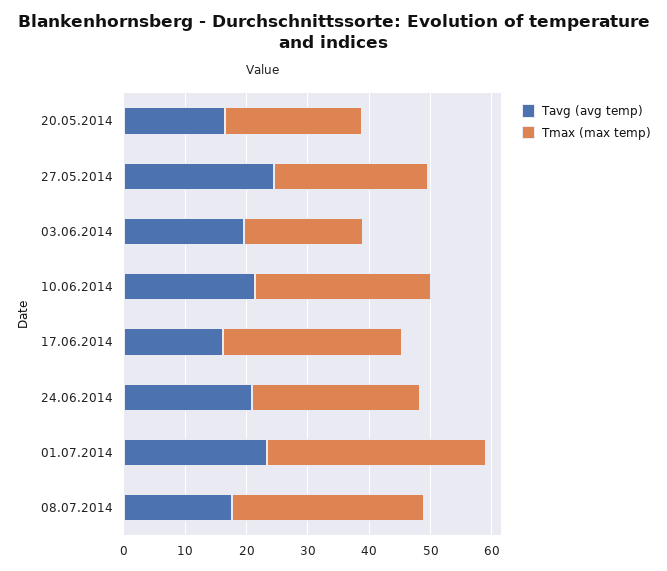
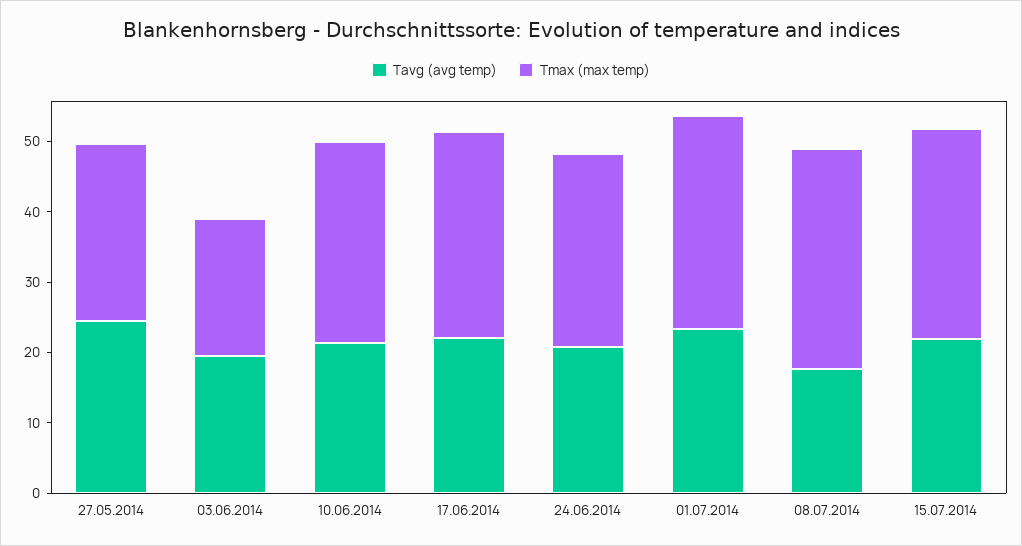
Tavg (avg temp), 20.05.2014: 16 -> none
Tmax (max temp), 20.05.2014: 22 -> none
Tavg (avg temp), 17.06.2014: 16 -> 22
Tmax (max temp), 01.07.2014: 36 -> 30
Tavg (avg temp), 15.07.2014: none -> 22
Tmax (max temp), 15.07.2014: none -> 30

